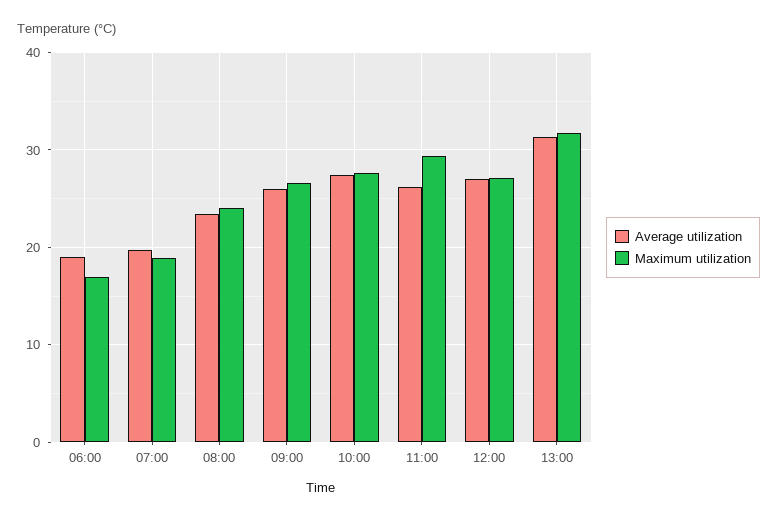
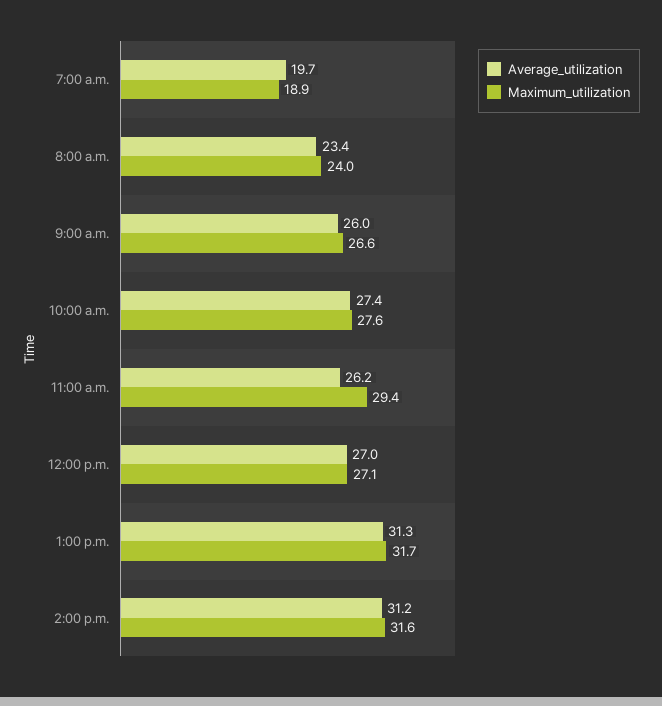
Average utilization, 06:00: 19 -> none
Maximum utilization, 06:00: 17 -> none
Average utilization, 2:00 p.m.: none -> 31.2
Maximum utilization, 2:00 p.m.: none -> 31.6

